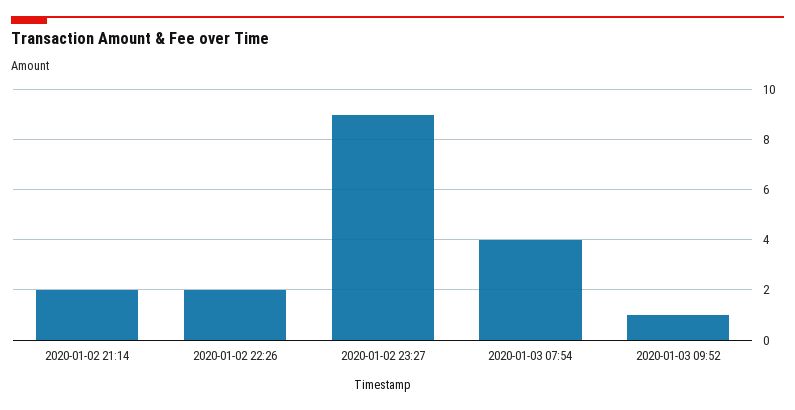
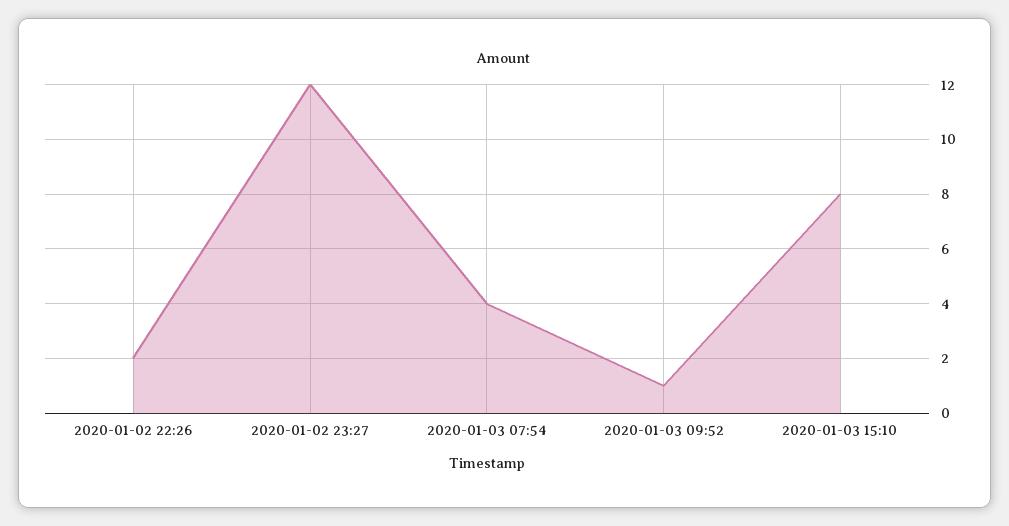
2020-01-02 21:14: 2 -> none
2020-01-02 23:27: 9 -> 12
2020-01-03 15:10: none -> 8

